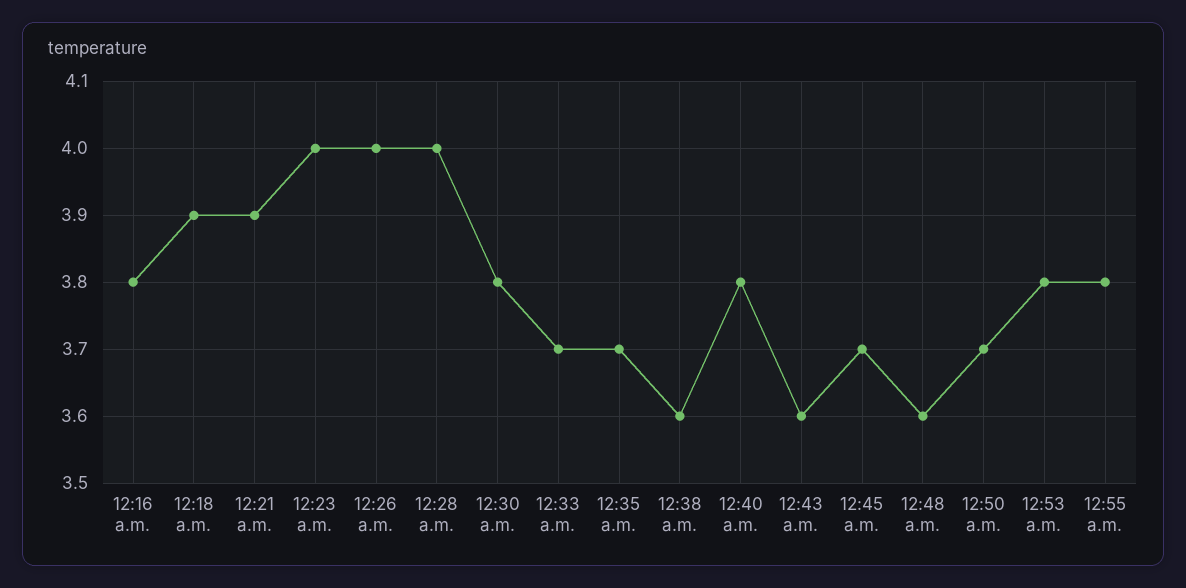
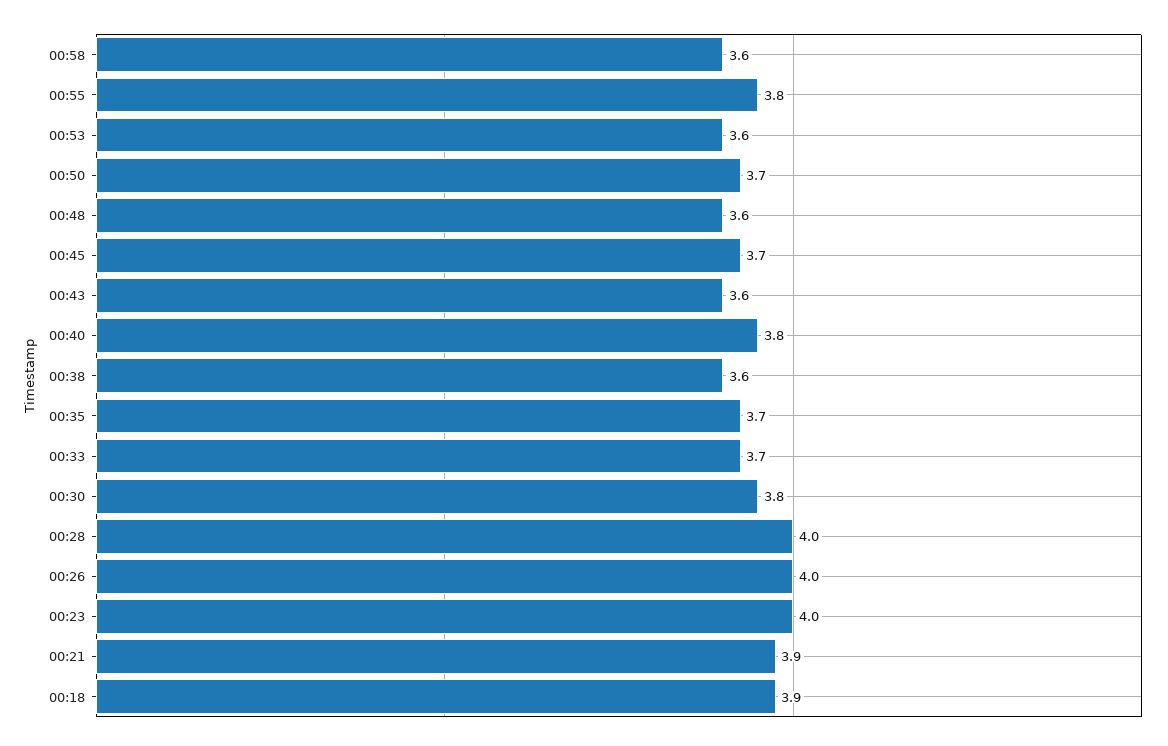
12:16 a.m.: 3.8 -> none
12:53 a.m.: 3.8 -> 3.6
00:58: none -> 3.6

